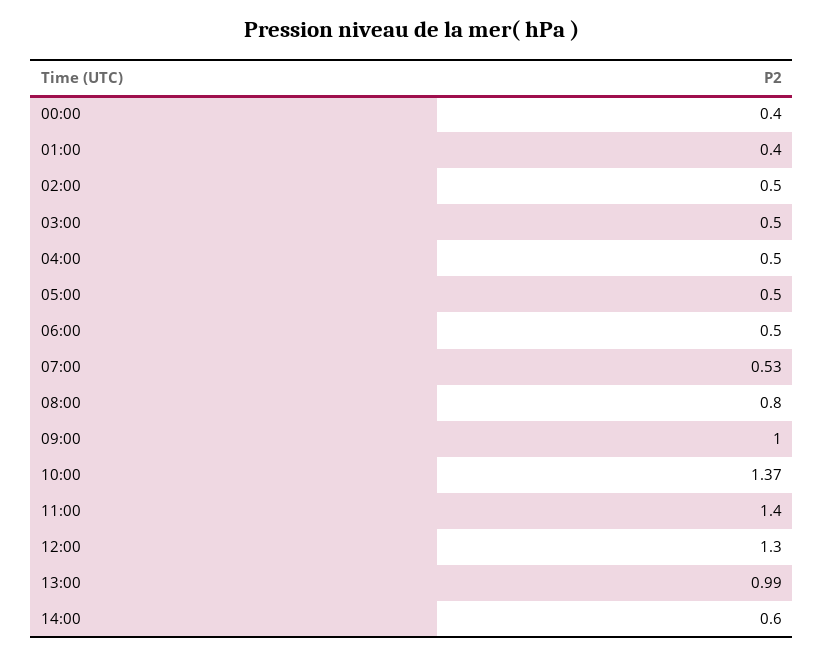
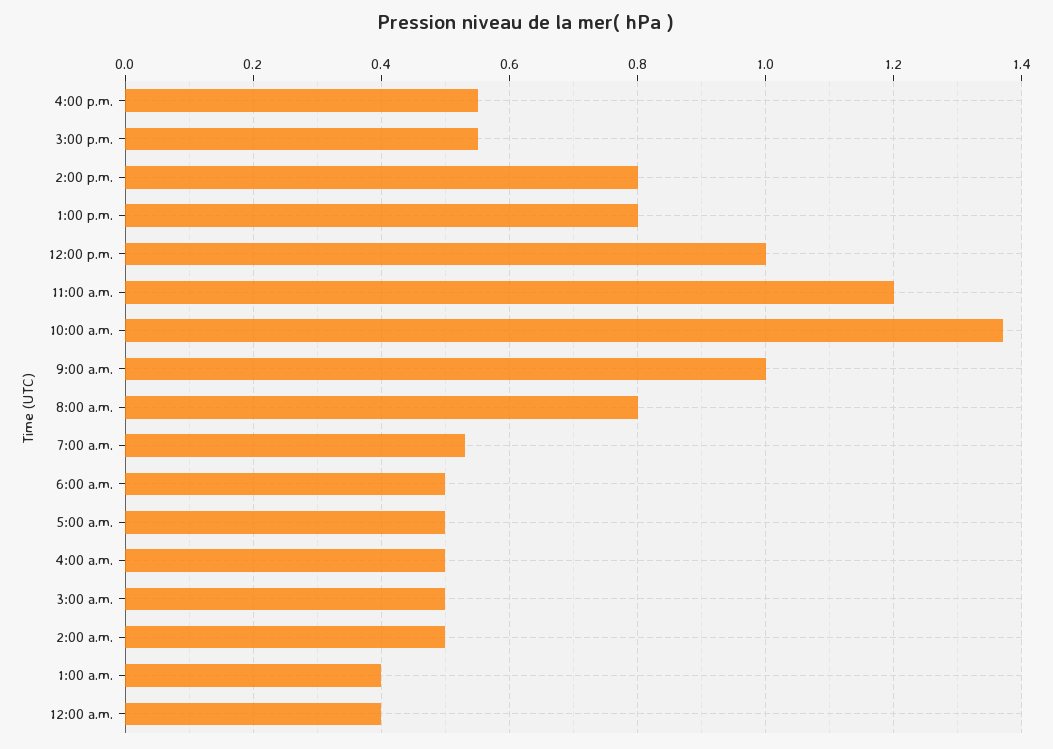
11:00: 1.4 -> 1.2
12:00: 1.3 -> 1
13:00: 0.99 -> 0.8
14:00: 0.6 -> 0.8
4:00 p.m.: none -> 0.55
3:00 p.m.: none -> 0.55

